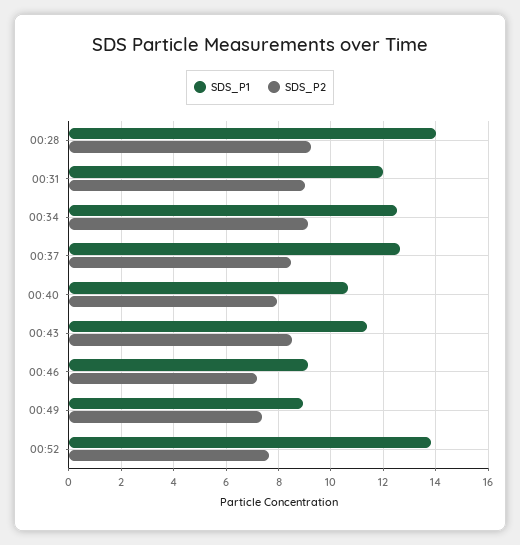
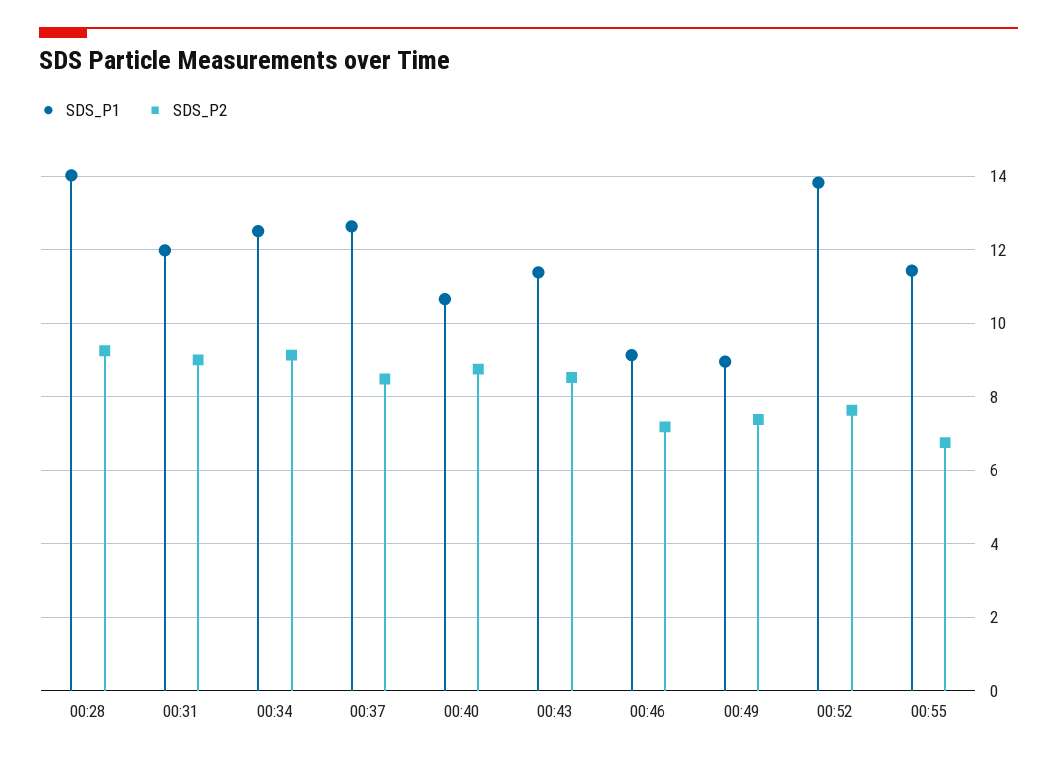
SDS_P2, 00:40: 8 -> 8.8
SDS_P1, 00:55: none -> 11.4
SDS_P2, 00:55: none -> 6.8

